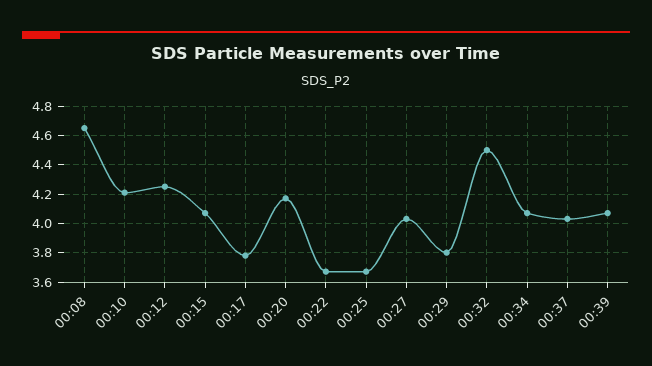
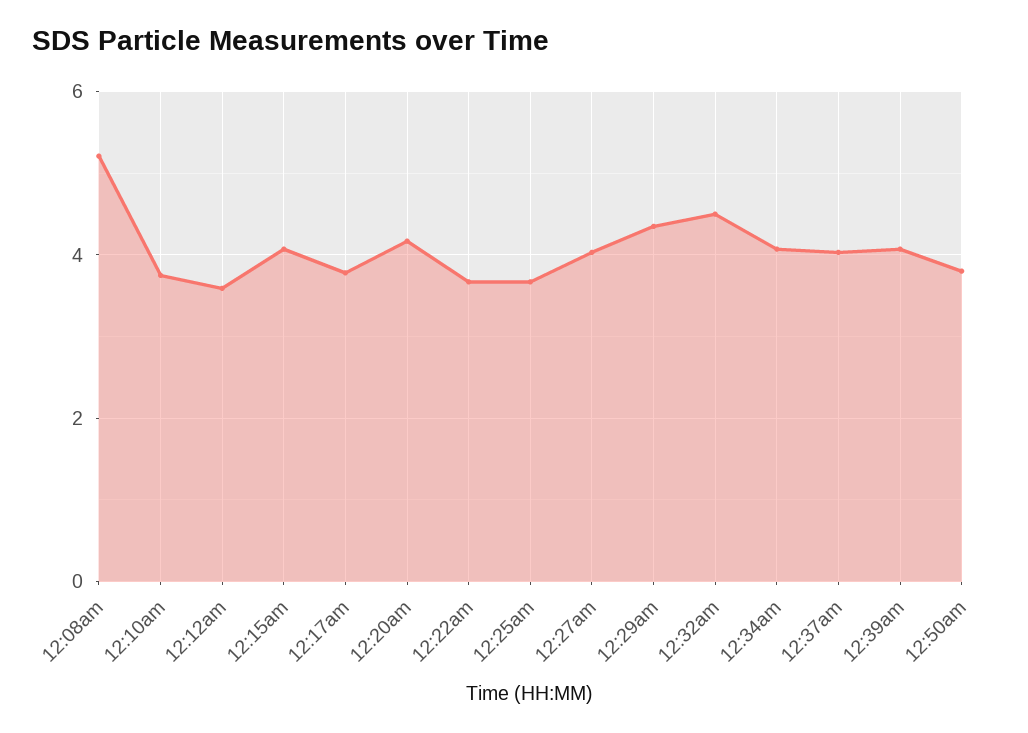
00:08: 4.65 -> 5.2
00:10: 4.2 -> 3.8
00:12: 4.25 -> 3.6
00:29: 3.8 -> 4.4
12:50am: none -> 3.8

